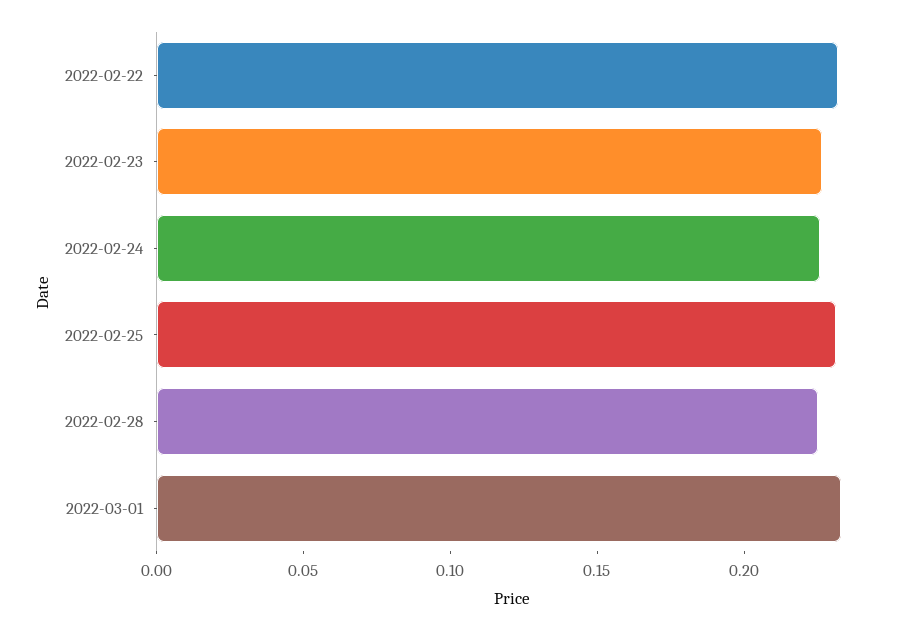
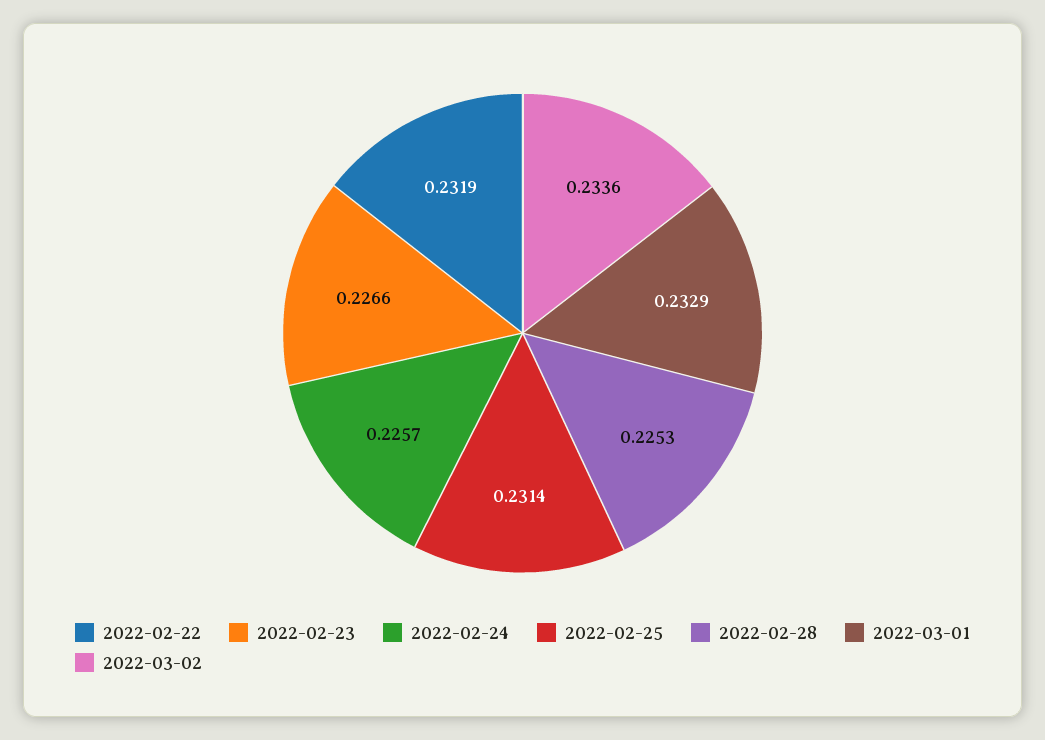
2022-03-02: none -> 0.2336

